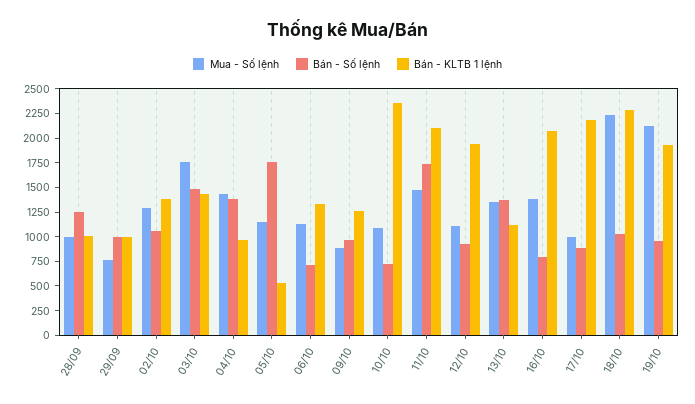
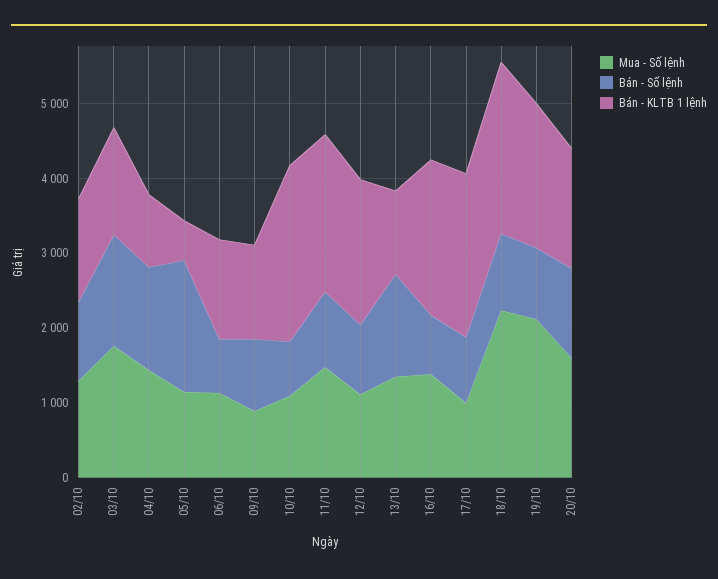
Mua - Số lệnh, 28/09: 1000 -> none
Bán - Số lệnh, 28/09: 1250 -> none
Bán - KLTB 1 lệnh, 28/09: 1000 -> none
Mua - Số lệnh, 29/09: 750 -> none
Bán - Số lệnh, 29/09: 1000 -> none
Bán - KLTB 1 lệnh, 29/09: 1000 -> none
Bán - Số lệnh, 11/10: 1750 -> 1000
Mua - Số lệnh, 20/10: none -> 1600
Bán - Số lệnh, 20/10: none -> 1200
Bán - KLTB 1 lệnh, 20/10: none -> 1600

